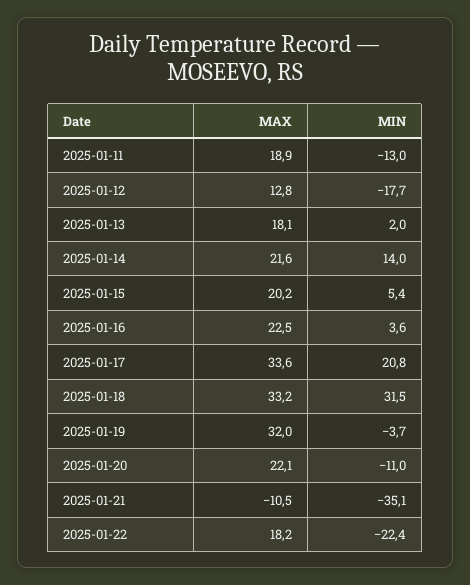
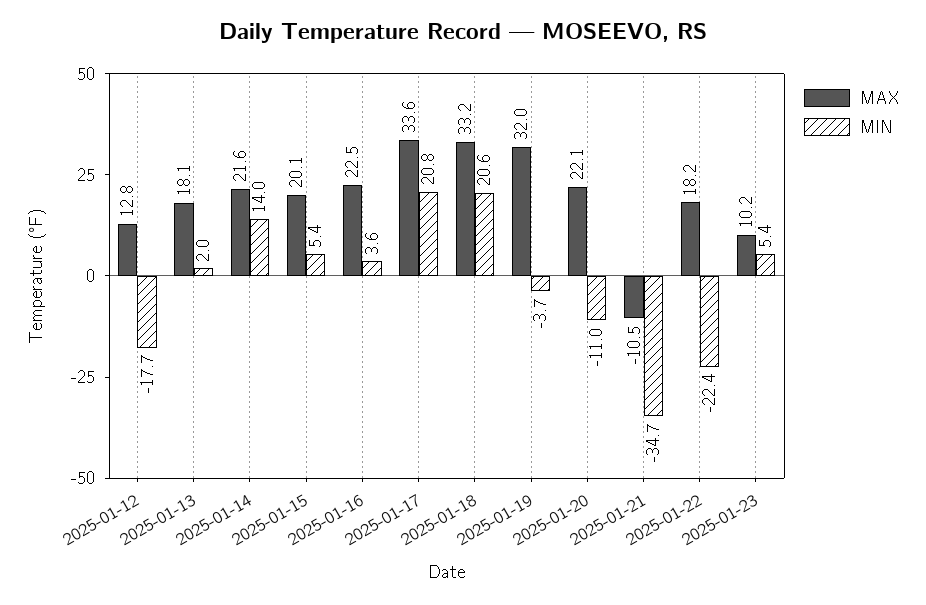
MAX, 2025-01-11: 18.9 -> none
MIN, 2025-01-11: -13 -> none
MAX, 2025-01-15: 20.2 -> 20.1
MIN, 2025-01-18: 31.5 -> 20.6
MIN, 2025-01-21: -35.1 -> -34.7
MAX, 2025-01-23: none -> 10.2
MIN, 2025-01-23: none -> 5.4

